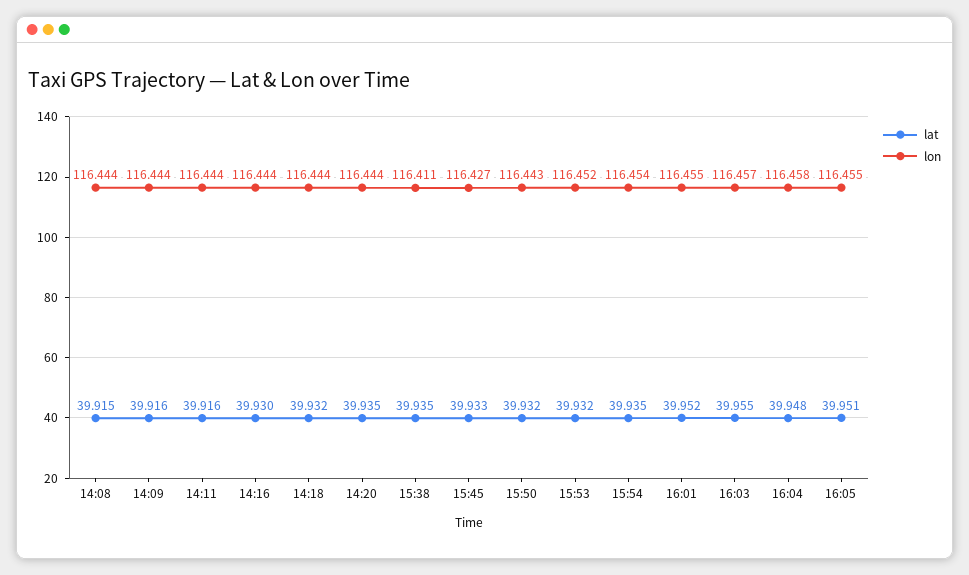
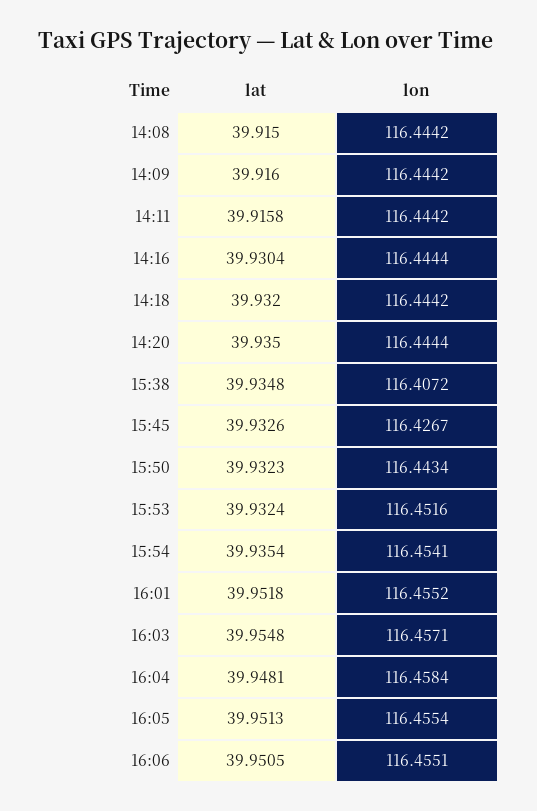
lon, 15:38: 116.411 -> 116.4072
lat, 16:06: none -> 39.9505
lon, 16:06: none -> 116.4551

